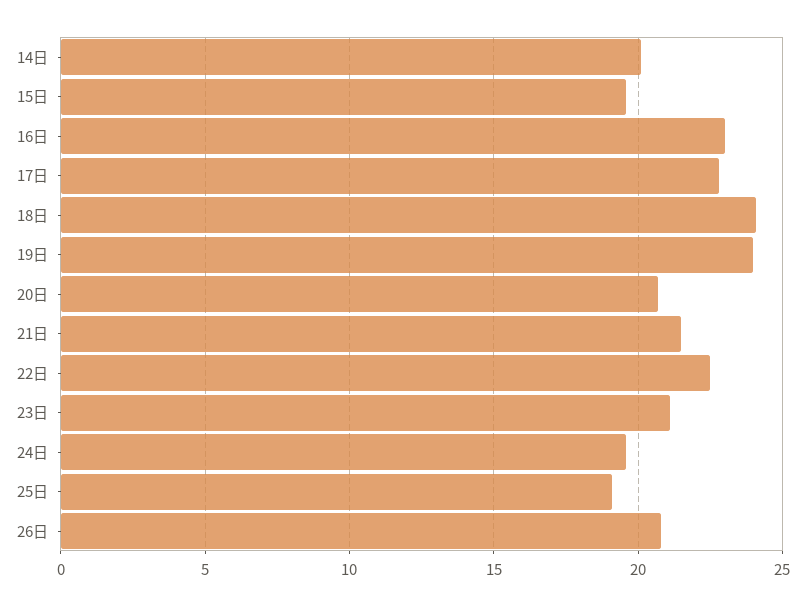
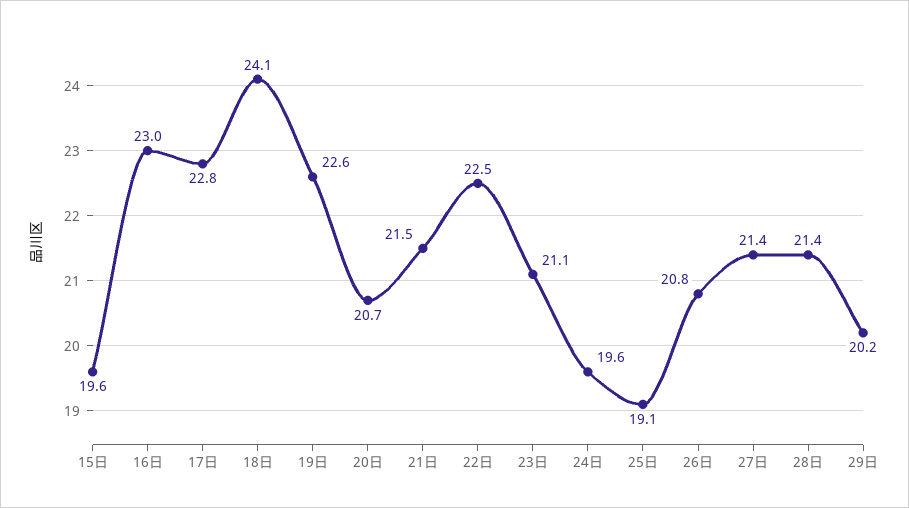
14日: 20 -> none
19日: 24 -> 22.6
27日: none -> 21.4
28日: none -> 21.4
29日: none -> 20.2

